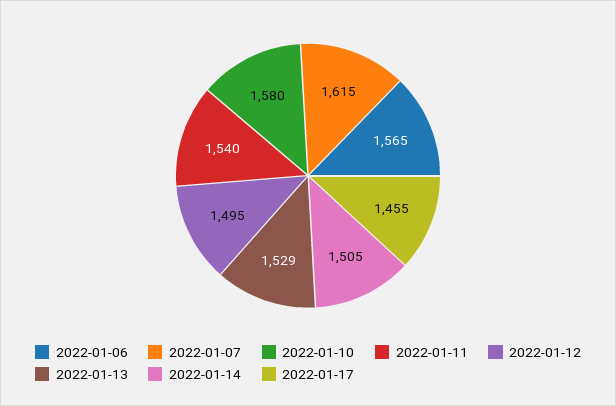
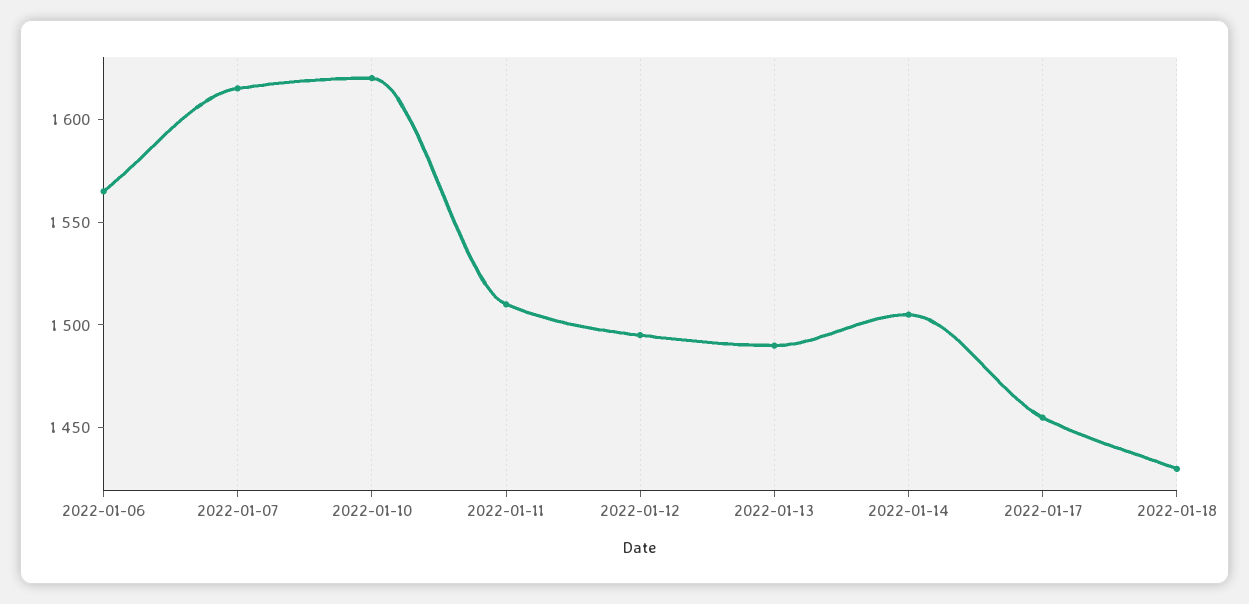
2022-01-10: 1580 -> 1620
2022-01-11: 1540 -> 1510
2022-01-13: 1529 -> 1490
2022-01-18: none -> 1430

